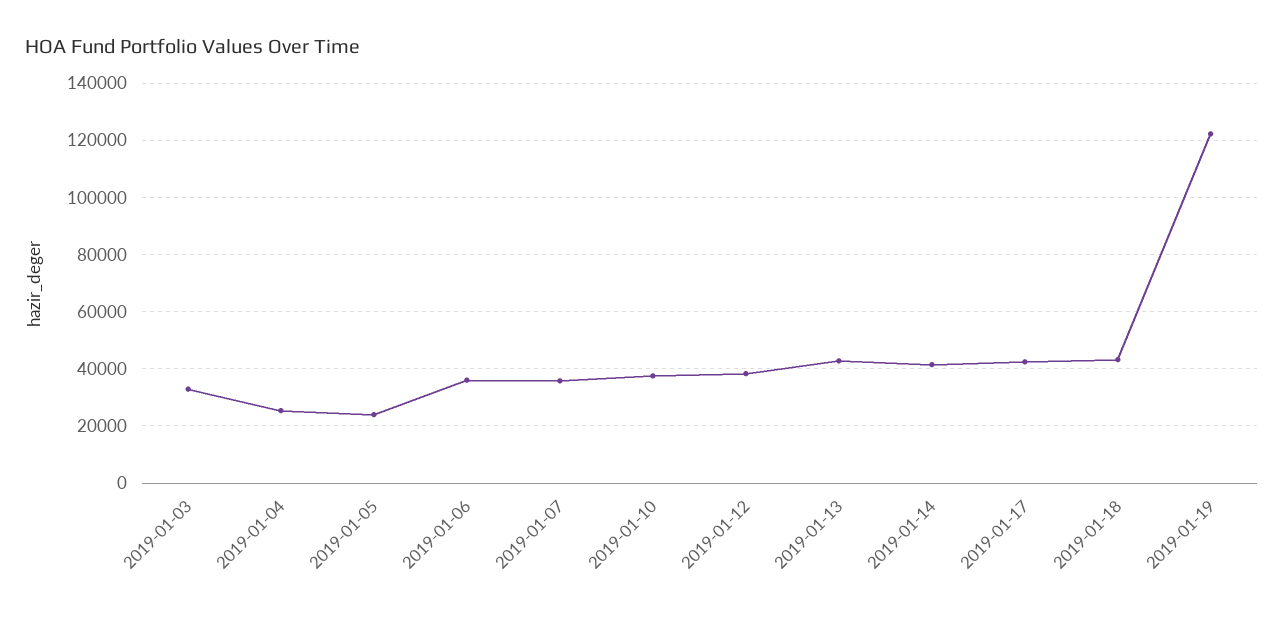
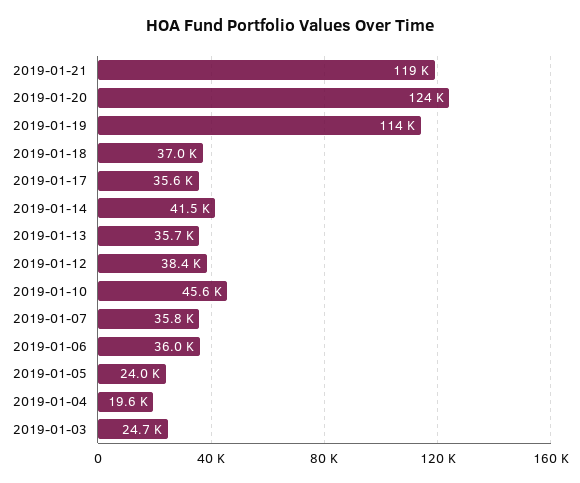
2019-01-03: 32500 -> 24700
2019-01-04: 25000 -> 19600
2019-01-10: 37500 -> 45600
2019-01-13: 42500 -> 35700
2019-01-17: 42500 -> 35600
2019-01-18: 42500 -> 37000
2019-01-19: 122500 -> 114000
2019-01-21: none -> 119000
2019-01-20: none -> 124000

